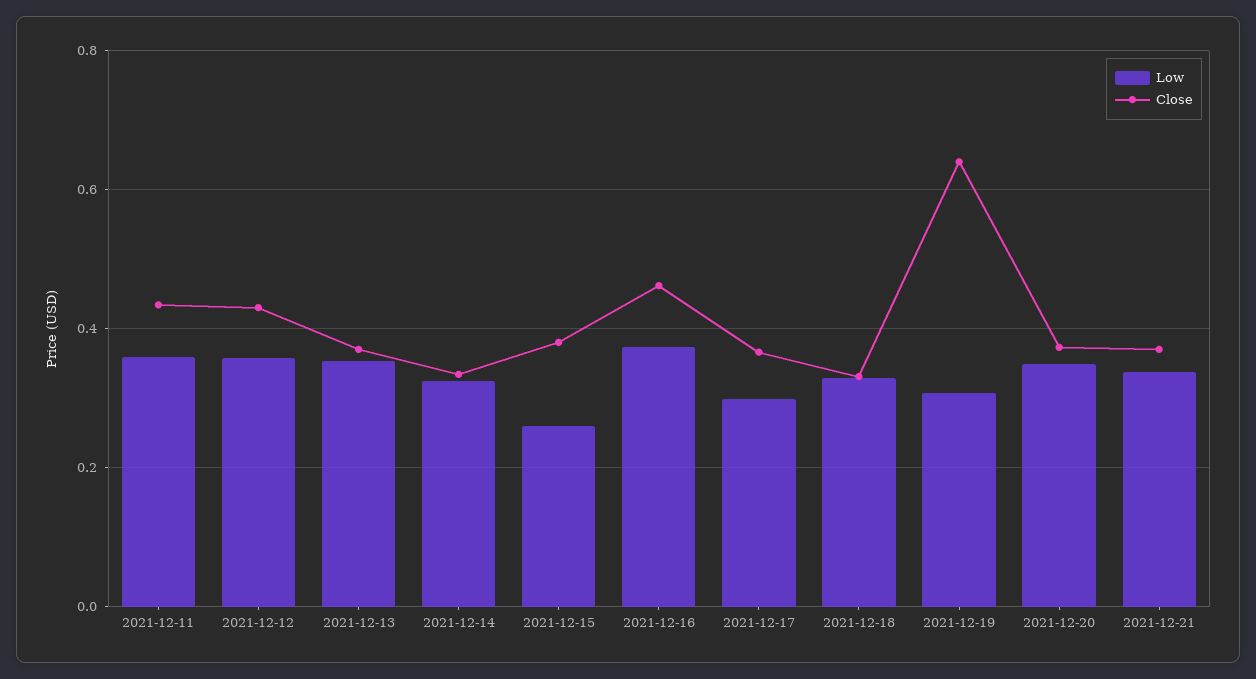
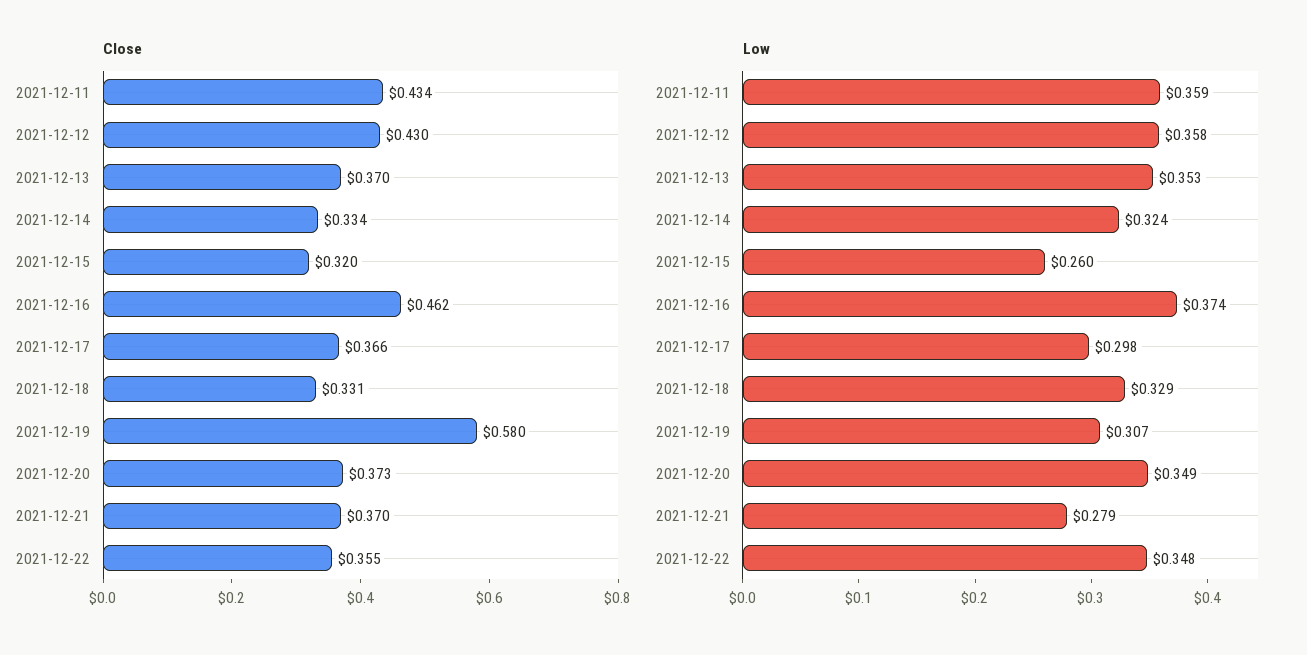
Close, 2021-12-15: 0.38 -> 0.32
Close, 2021-12-19: 0.64 -> 0.58
Low, 2021-12-21: 0.34 -> 0.279
Close, 2021-12-22: none -> 0.355
Low, 2021-12-22: none -> 0.348

